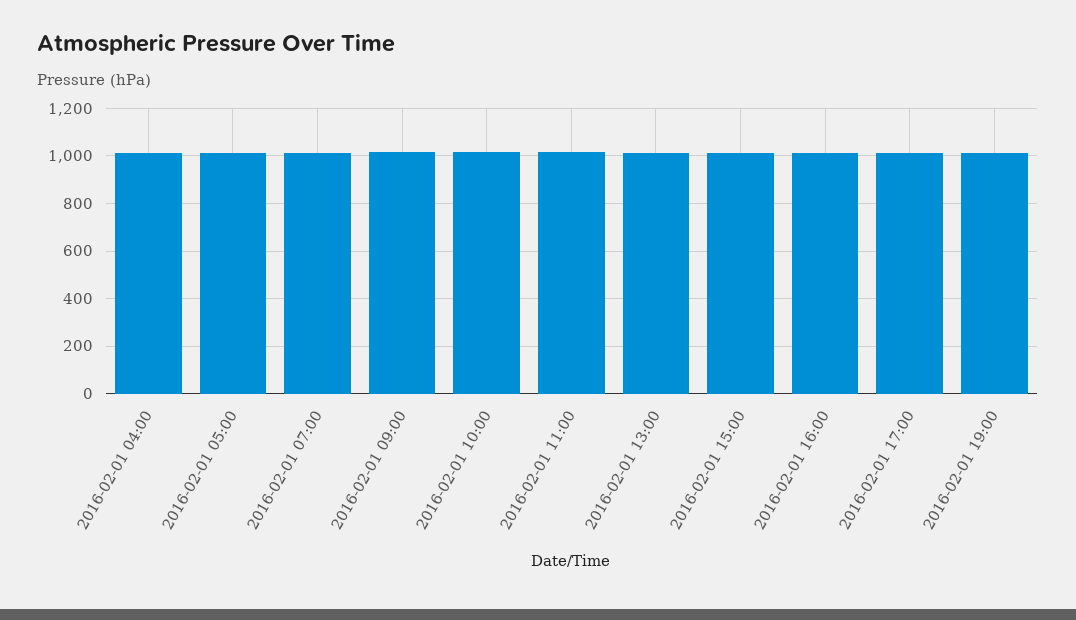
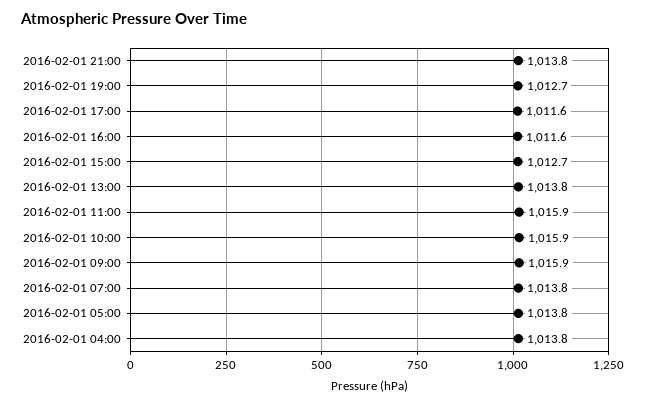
2016-02-01 21:00: none -> 1013.8

